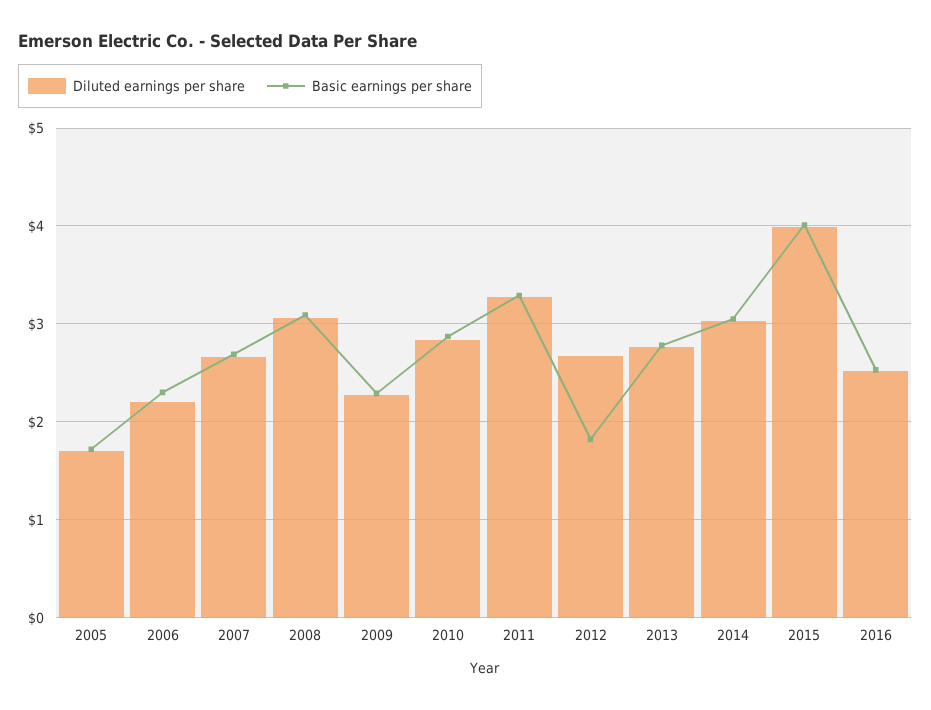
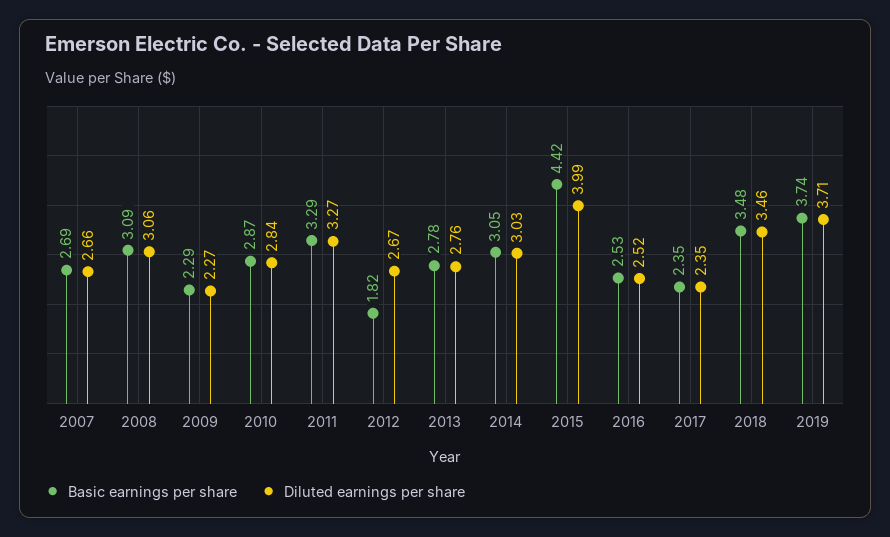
Diluted earnings per share, 2005: 1.7 -> none
Basic earnings per share, 2005: 1.7 -> none
Diluted earnings per share, 2006: 2.2 -> none
Basic earnings per share, 2006: 2.3 -> none
Basic earnings per share, 2015: 4 -> 4.42
Basic earnings per share, 2017: none -> 2.35
Diluted earnings per share, 2017: none -> 2.35
Basic earnings per share, 2018: none -> 3.48
Diluted earnings per share, 2018: none -> 3.46
Basic earnings per share, 2019: none -> 3.74
Diluted earnings per share, 2019: none -> 3.71

